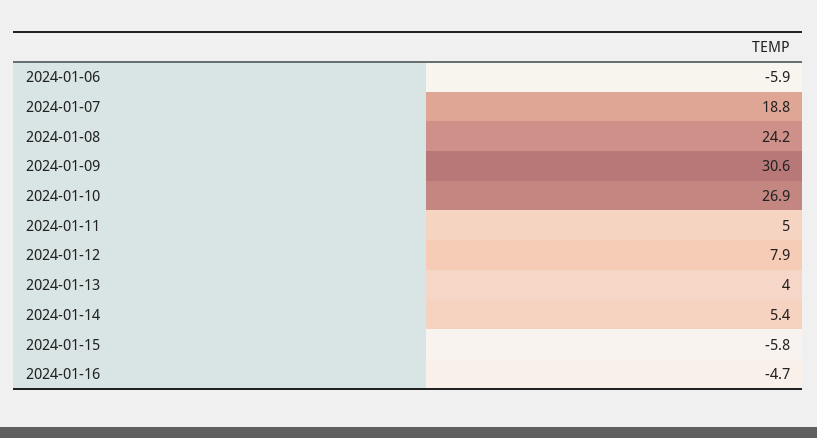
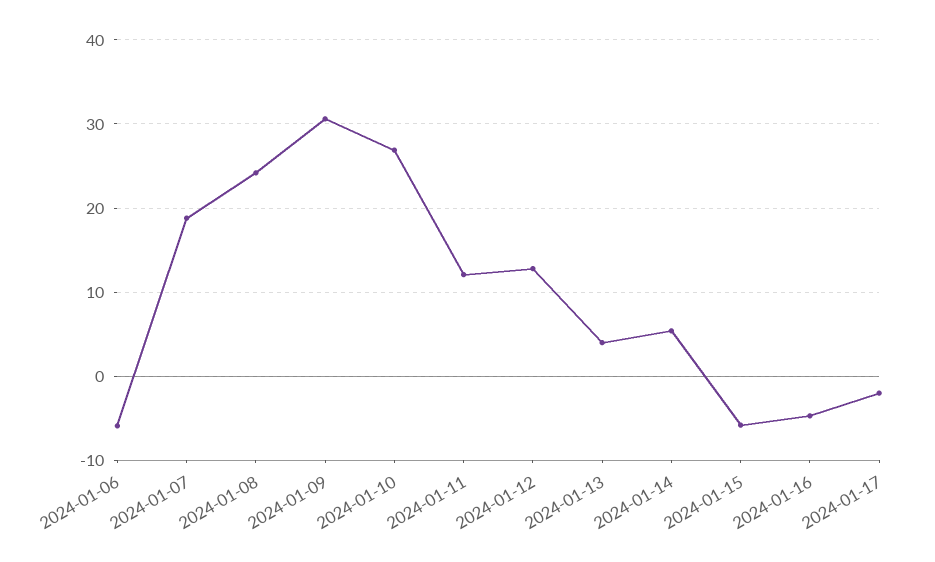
2024-01-11: 5 -> 12
2024-01-12: 7.9 -> 13
2024-01-17: none -> -2

